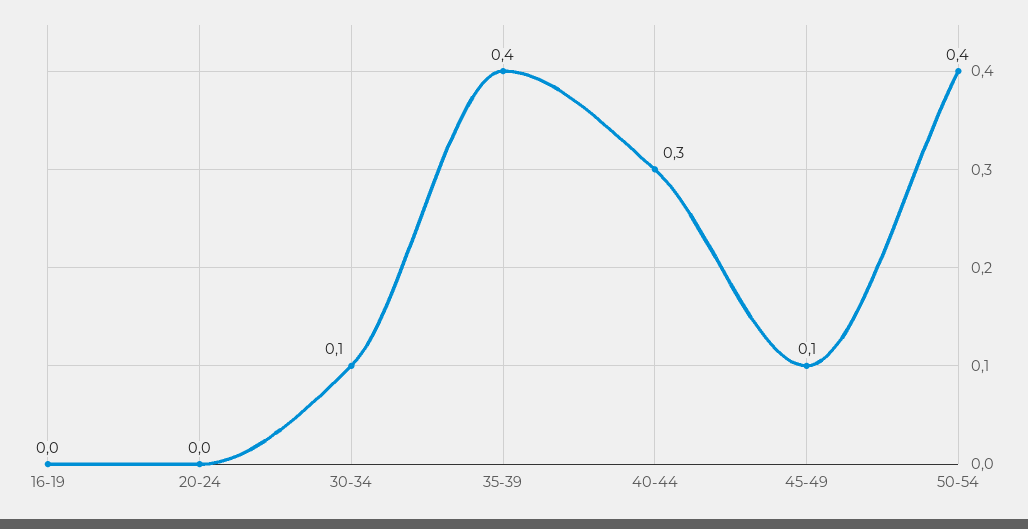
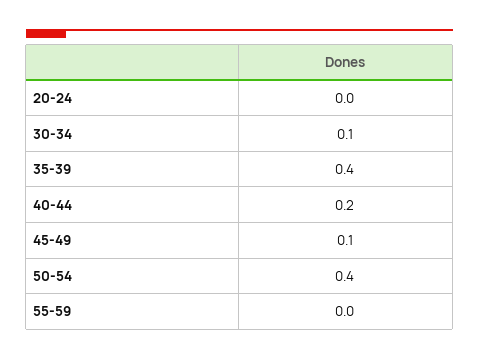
16-19: 0 -> none
40-44: 0.3 -> 0.2
55-59: none -> 0

